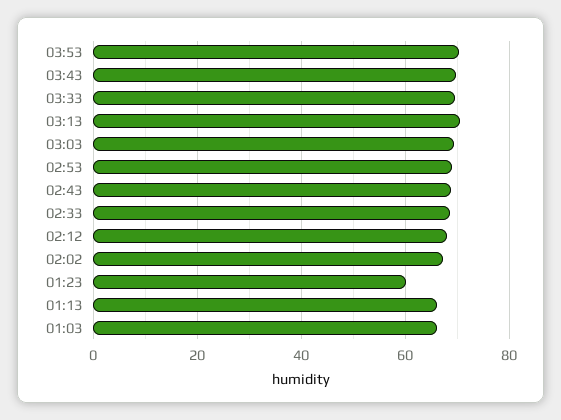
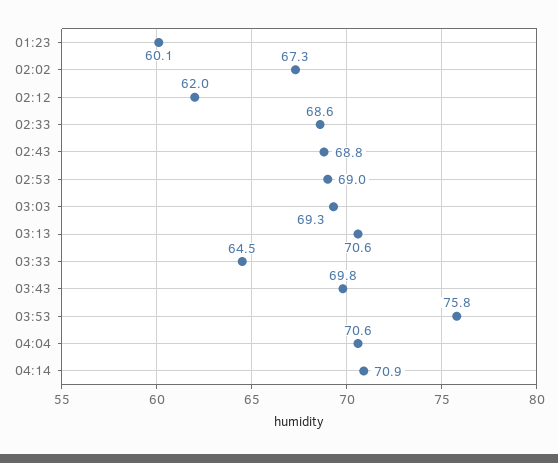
03:53: 70 -> 75.8
03:33: 70 -> 64.5
02:12: 68 -> 62
01:13: 66 -> none
01:03: 66 -> none
04:04: none -> 70.6
04:14: none -> 70.9

